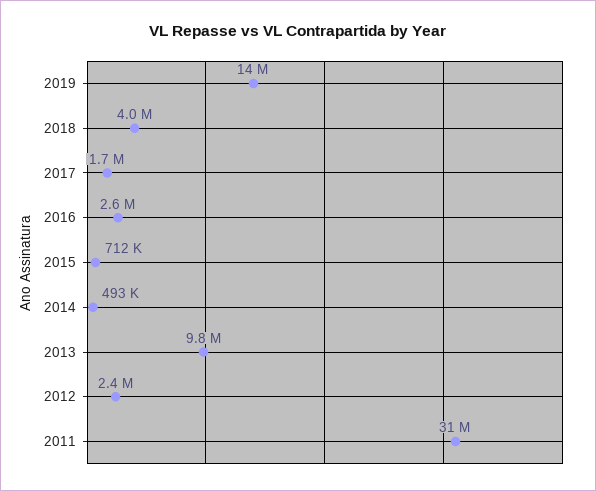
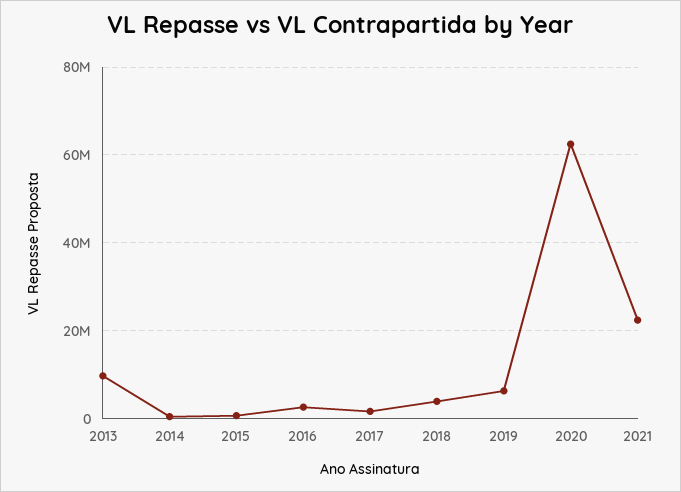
2019: 14000000 -> 6000000
2012: 2400000 -> none
2011: 31000000 -> none
2020: none -> 62000000
2021: none -> 22000000

